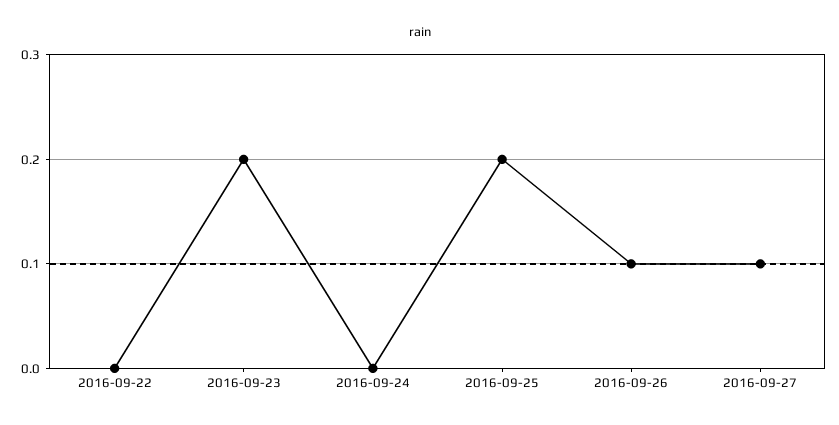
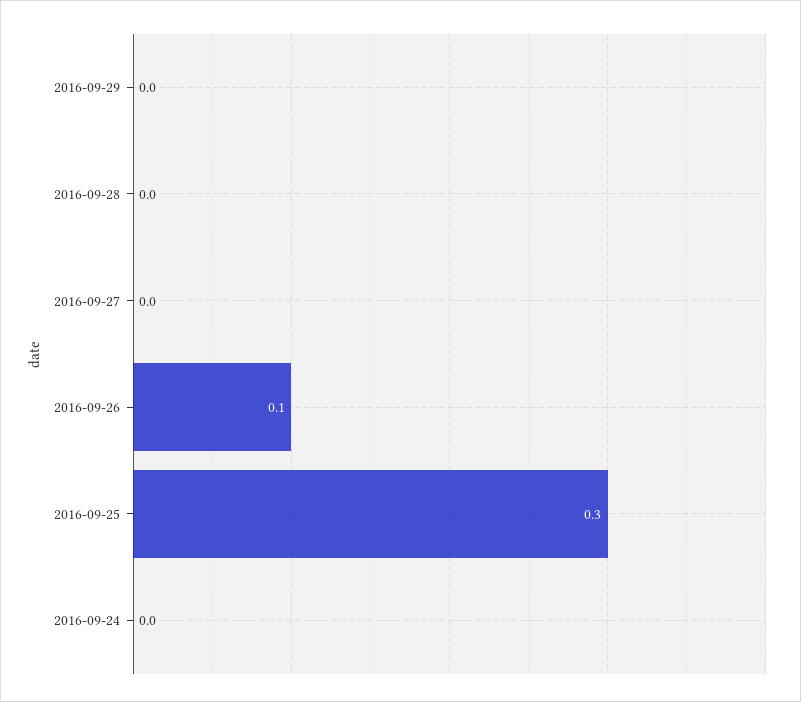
2016-09-22: 0 -> none
2016-09-23: 0.2 -> none
2016-09-25: 0.2 -> 0.3
2016-09-27: 0.1 -> 0
2016-09-29: none -> 0
2016-09-28: none -> 0

